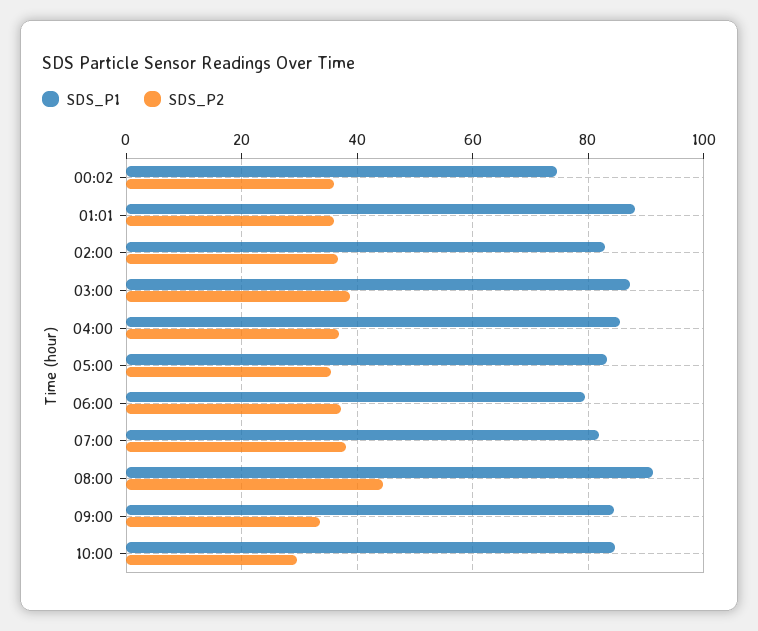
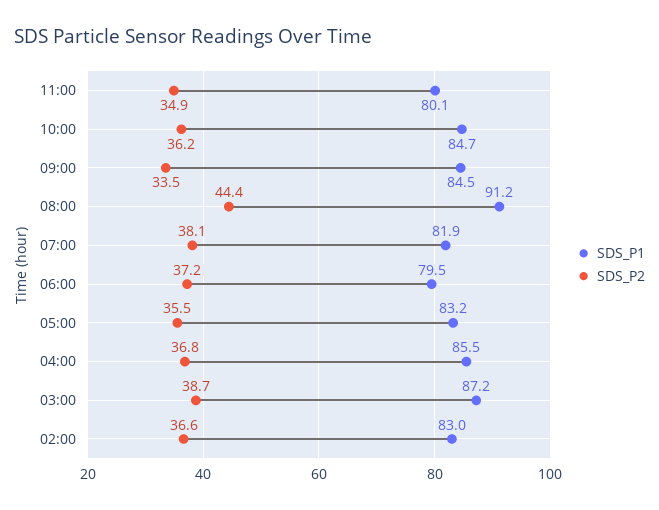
SDS_P1, 00:02: 74 -> none
SDS_P2, 00:02: 36 -> none
SDS_P1, 01:01: 88 -> none
SDS_P2, 01:01: 36 -> none
SDS_P2, 10:00: 30 -> 36.2
SDS_P1, 11:00: none -> 80.1
SDS_P2, 11:00: none -> 34.9

